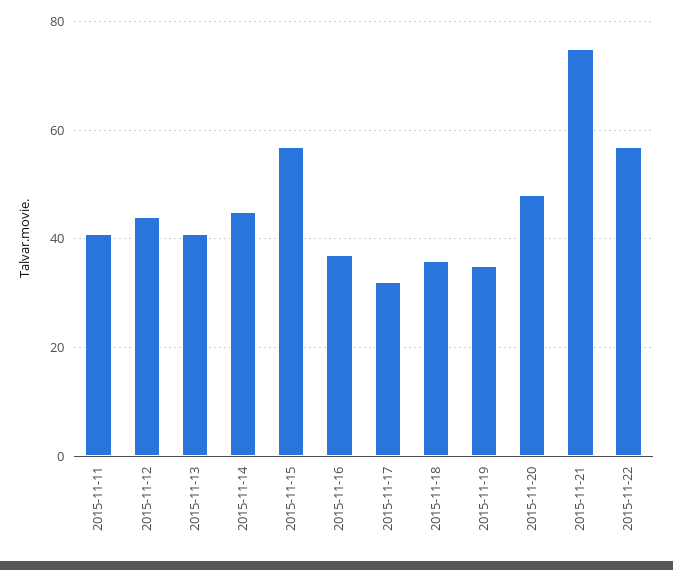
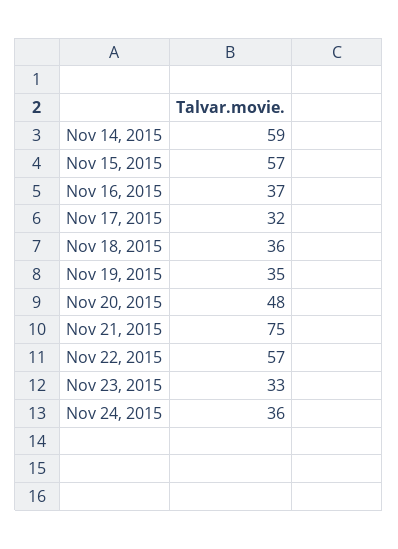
2015-11-11: 40 -> none
2015-11-12: 45 -> none
2015-11-13: 40 -> none
2015-11-14: 45 -> 59
Nov 23, 2015: none -> 33
Nov 24, 2015: none -> 36

